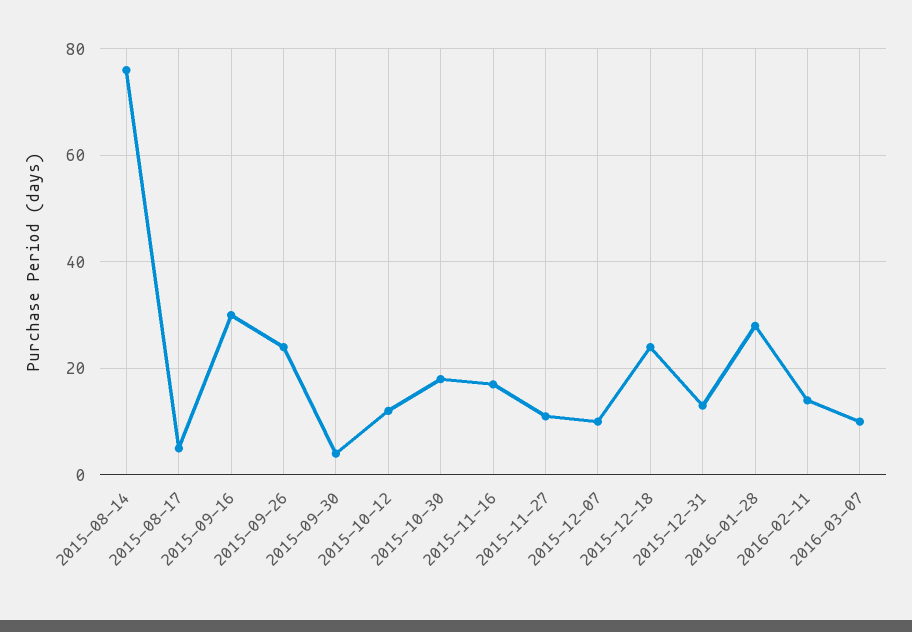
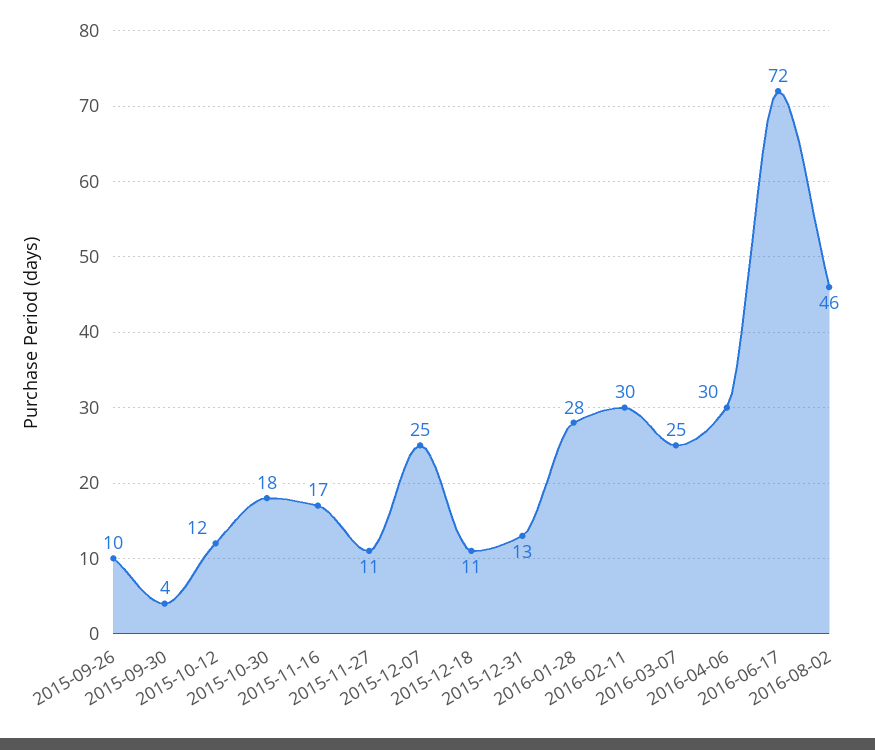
2015-08-14: 75 -> none
2015-08-17: 5 -> none
2015-09-16: 30 -> none
2015-09-26: 25 -> 10
2015-12-07: 10 -> 25
2015-12-18: 25 -> 11
2016-02-11: 15 -> 30
2016-03-07: 10 -> 25
2016-04-06: none -> 30
2016-06-17: none -> 72
2016-08-02: none -> 46

